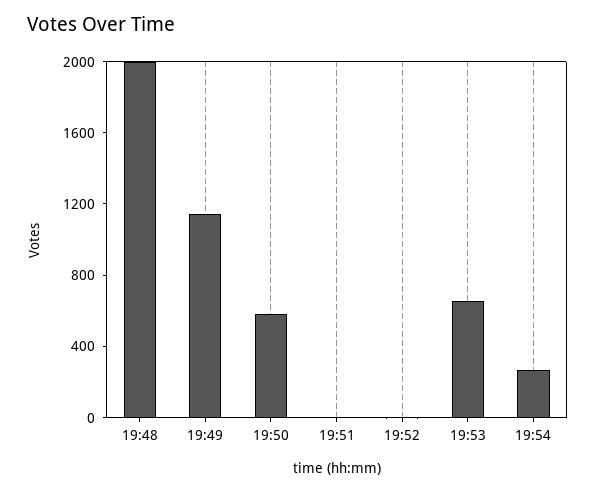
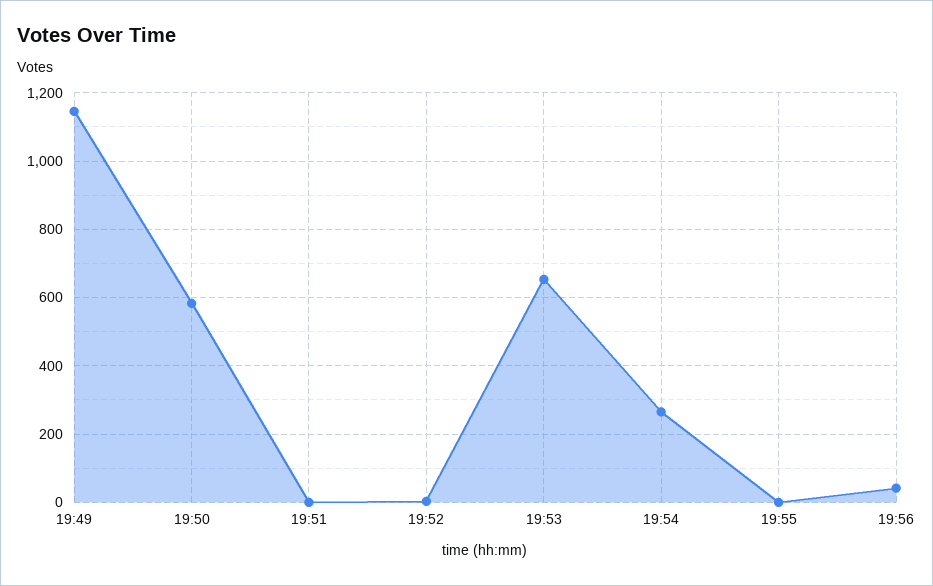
19:48: 2000 -> none
19:55: none -> 0
19:56: none -> 40

